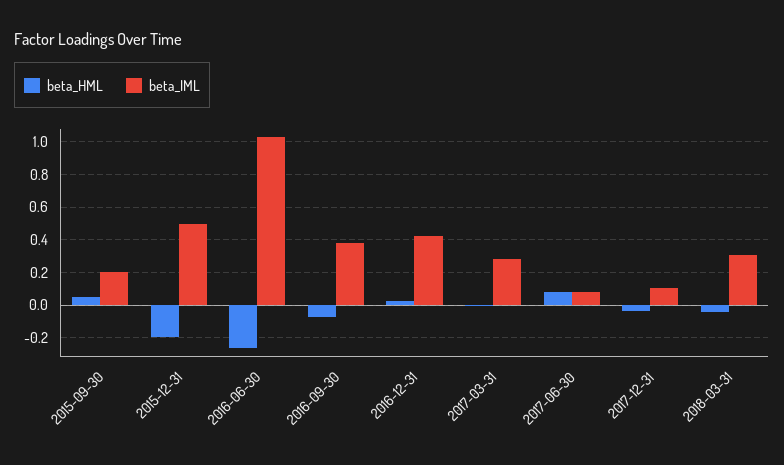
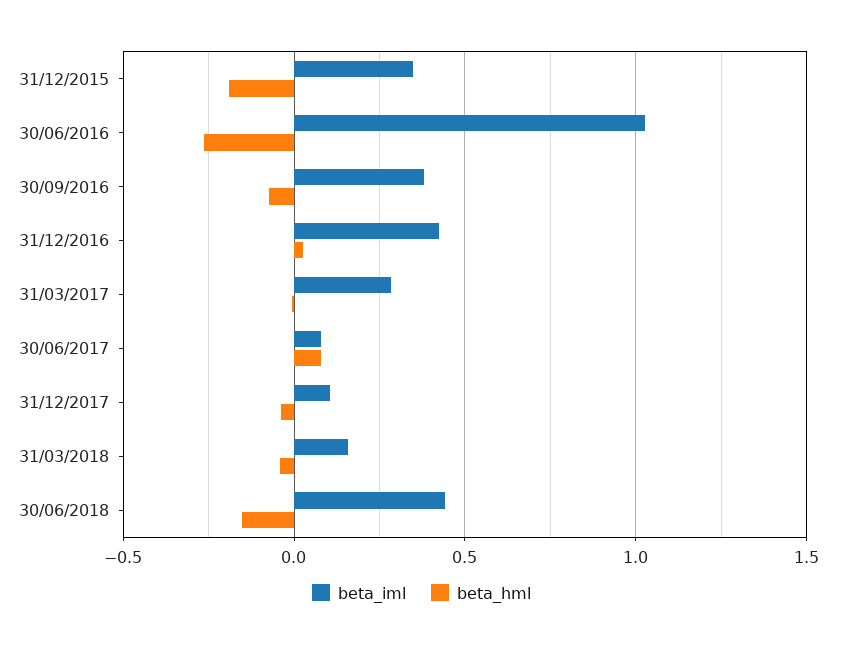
beta_HML, 2015-09-30: 0.05 -> none
beta_IML, 2015-09-30: 0.2 -> none
beta_IML, 2015-12-31: 0.5 -> 0.35
beta_IML, 2018-03-31: 0.3 -> 0.15
beta_IML, 30/06/2018: none -> 0.45
beta_HML, 30/06/2018: none -> -0.15

